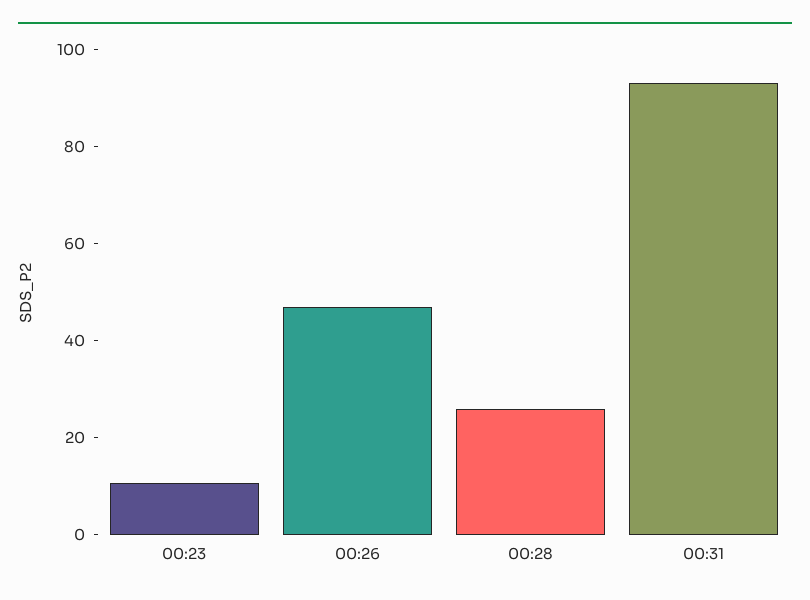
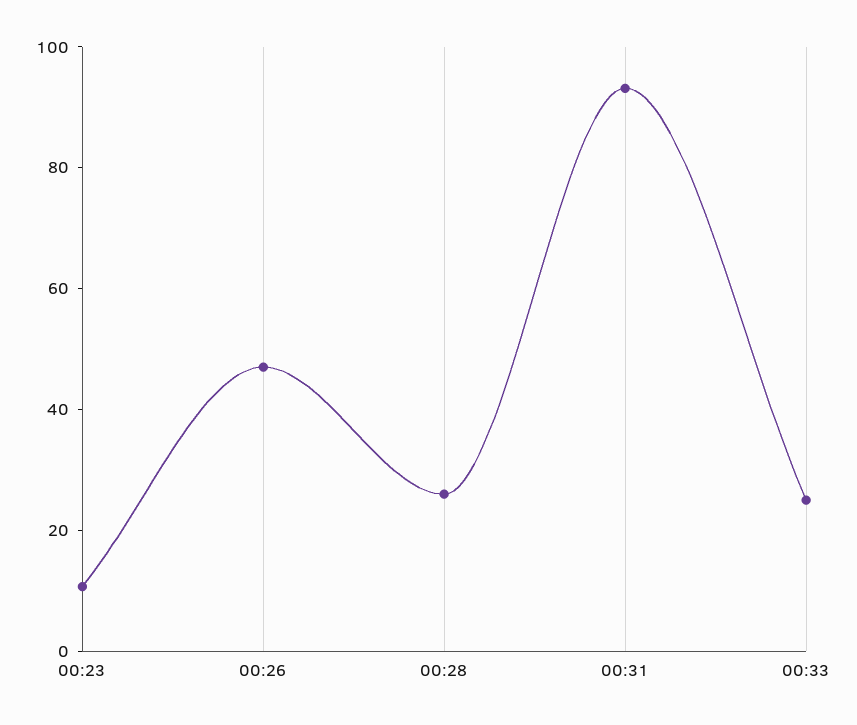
00:33: none -> 25

